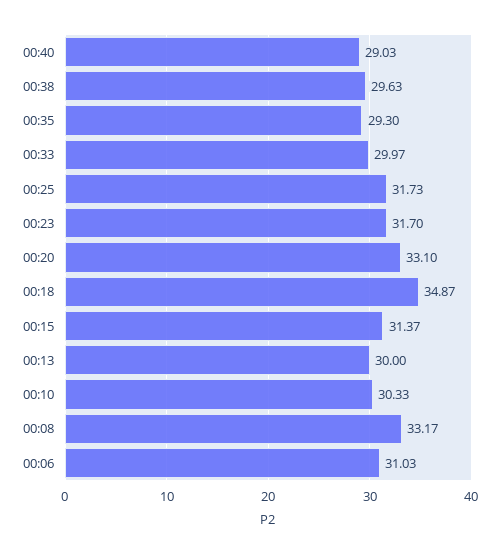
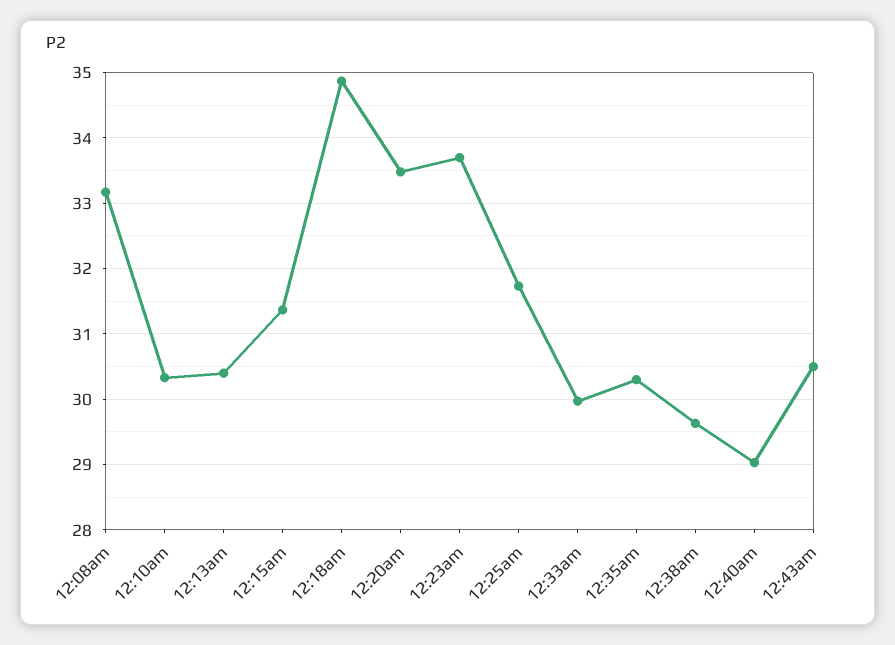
00:35: 29.3 -> 30.3
00:23: 31.7 -> 33.7
00:20: 33.1 -> 33.5
00:13: 30 -> 30.4
00:06: 31.03 -> none
12:43am: none -> 30.5

